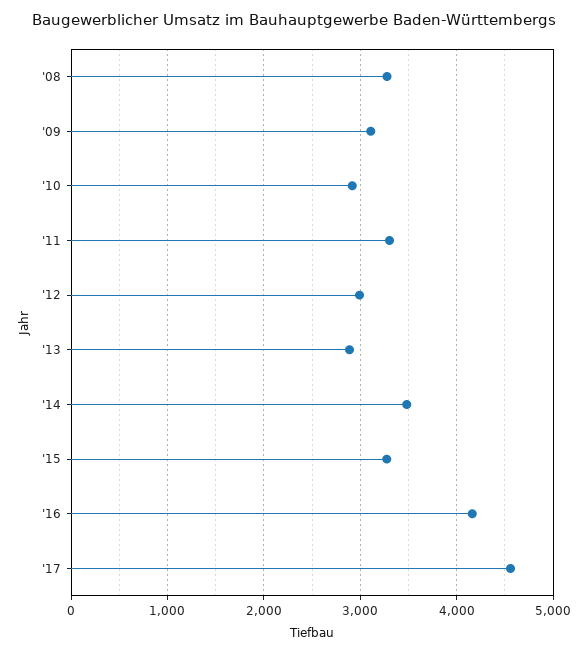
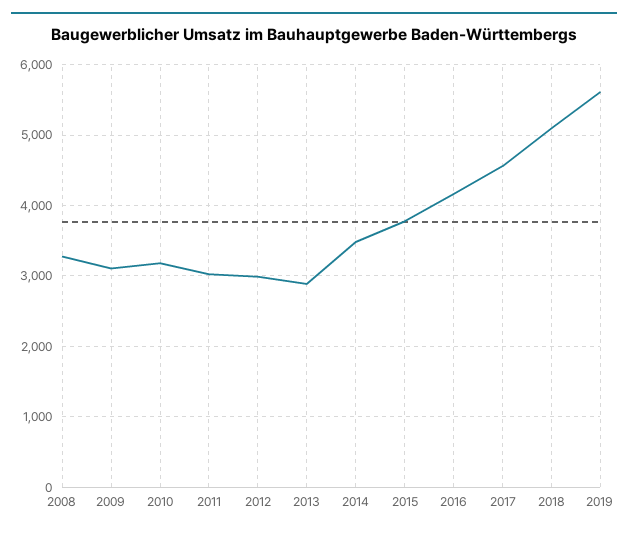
'10: 2900 -> 3200
'11: 3300 -> 3000
'15: 3300 -> 3800
2018: none -> 5100
2019: none -> 5600

